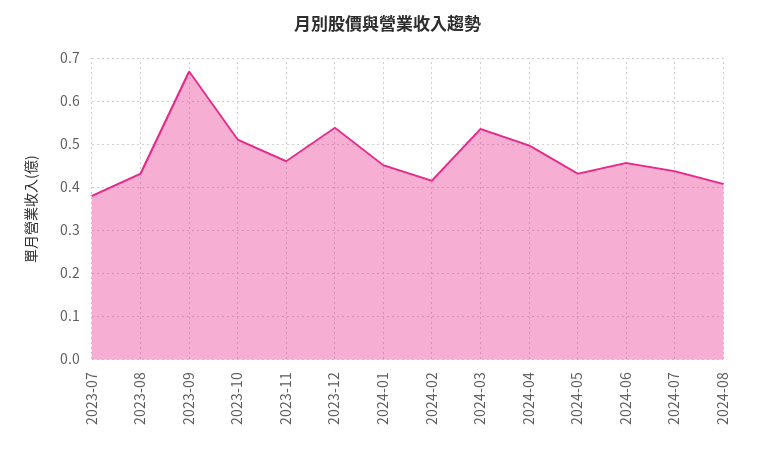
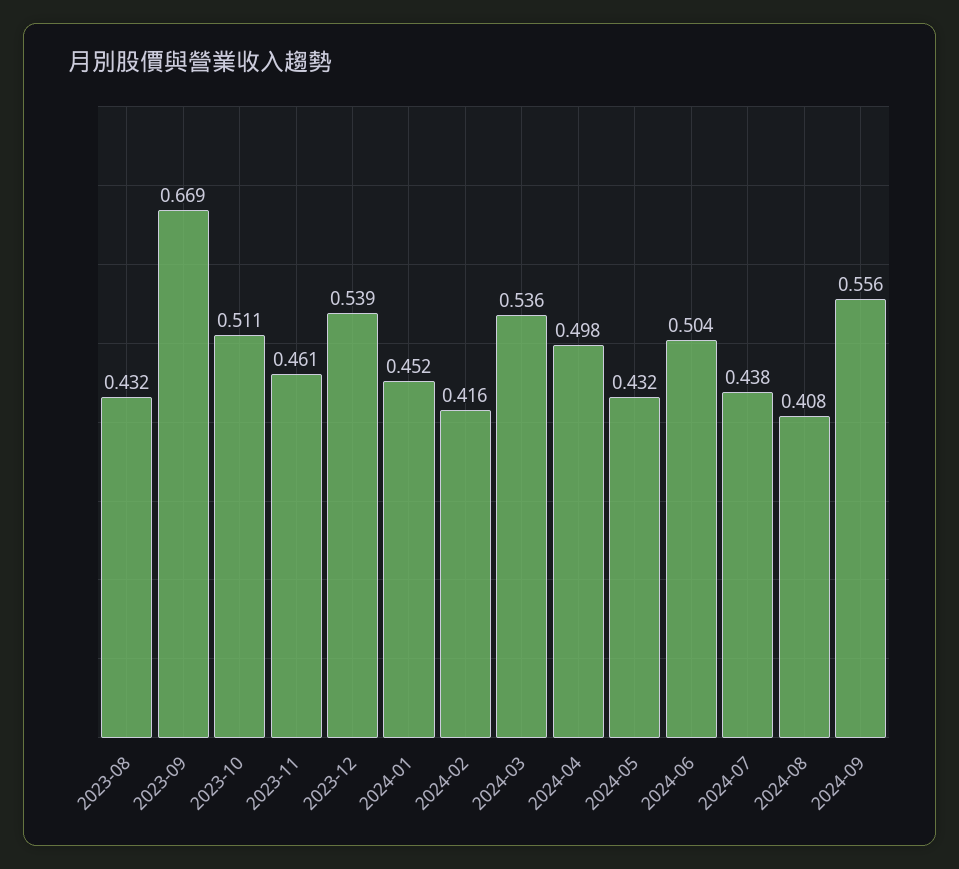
2023-07: 0.38 -> none
2024-06: 0.46 -> 0.504
2024-09: none -> 0.556

